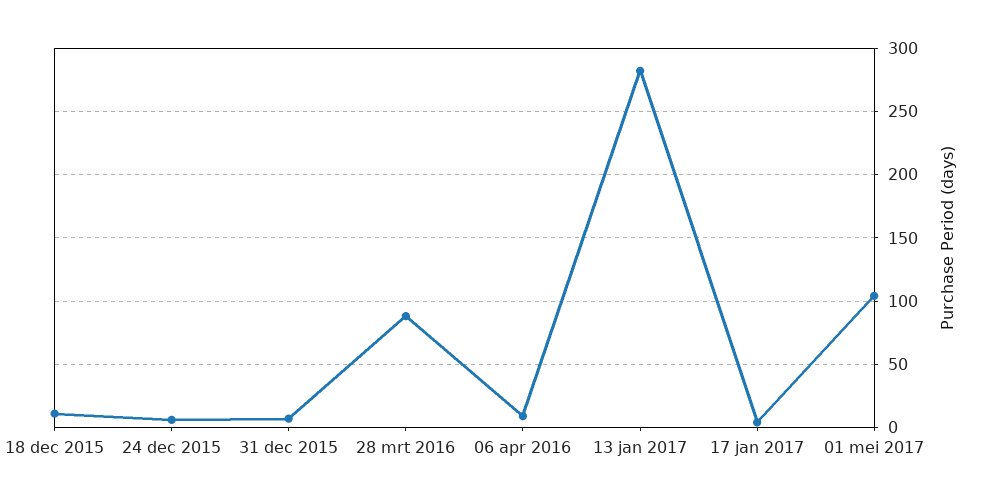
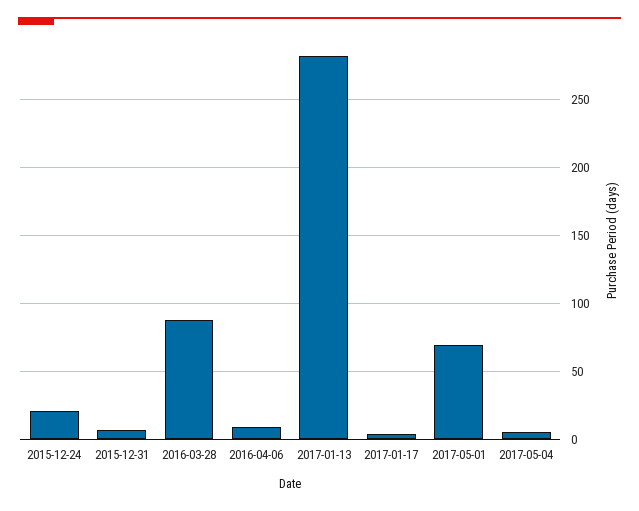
18 dec 2015: 10 -> none
24 dec 2015: 5 -> 20
01 mei 2017: 105 -> 70
2017-05-04: none -> 5

